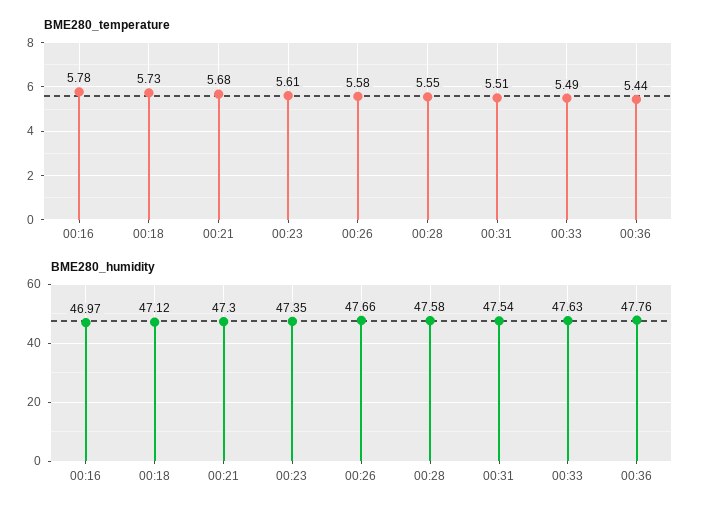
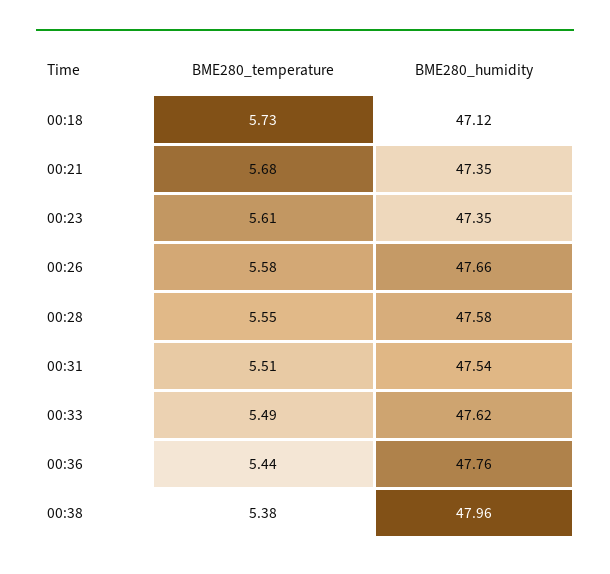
BME280_temperature, 00:16: 5.78 -> none
BME280_humidity, 00:16: 46.97 -> none
BME280_humidity, 00:21: 47.3 -> 47.35
BME280_humidity, 00:33: 47.63 -> 47.62
BME280_temperature, 00:38: none -> 5.38
BME280_humidity, 00:38: none -> 47.96

